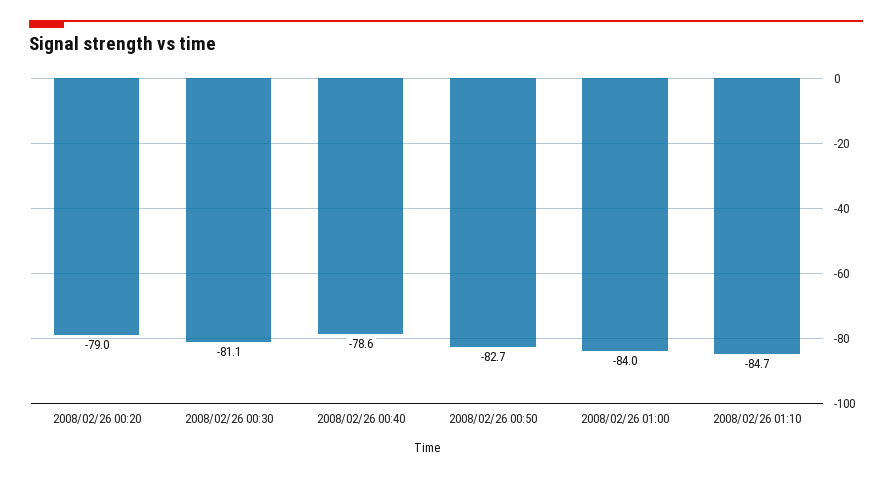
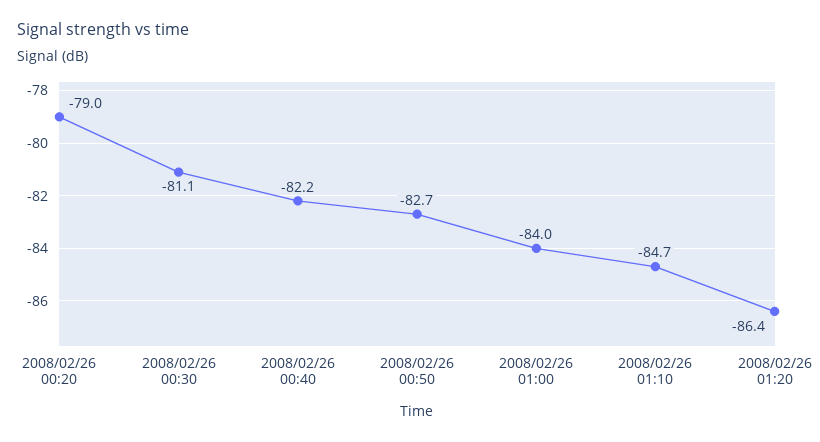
2008/02/26 00:40: -78.6 -> -82.2
2008/02/26 01:20: none -> -86.4

